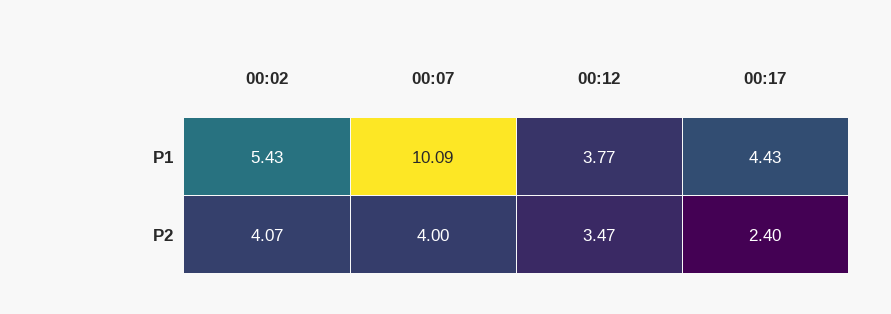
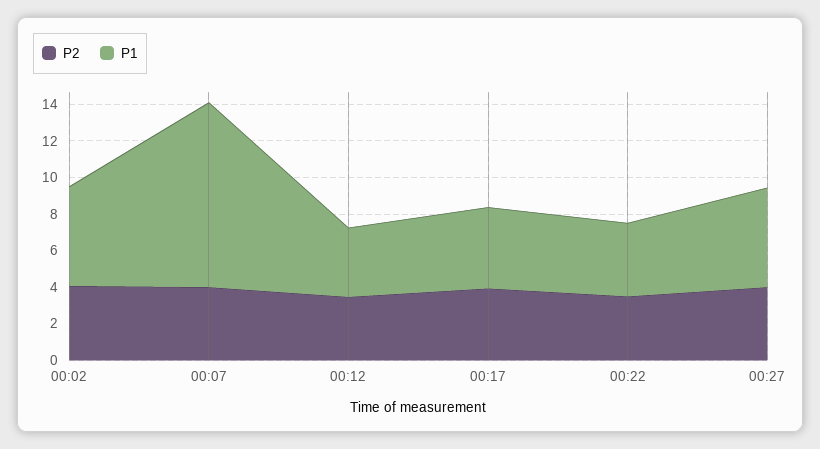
P2, 00:17: 2.4 -> 4
P2, 00:22: none -> 3.5
P1, 00:22: none -> 4
P2, 00:27: none -> 4
P1, 00:27: none -> 5.5

